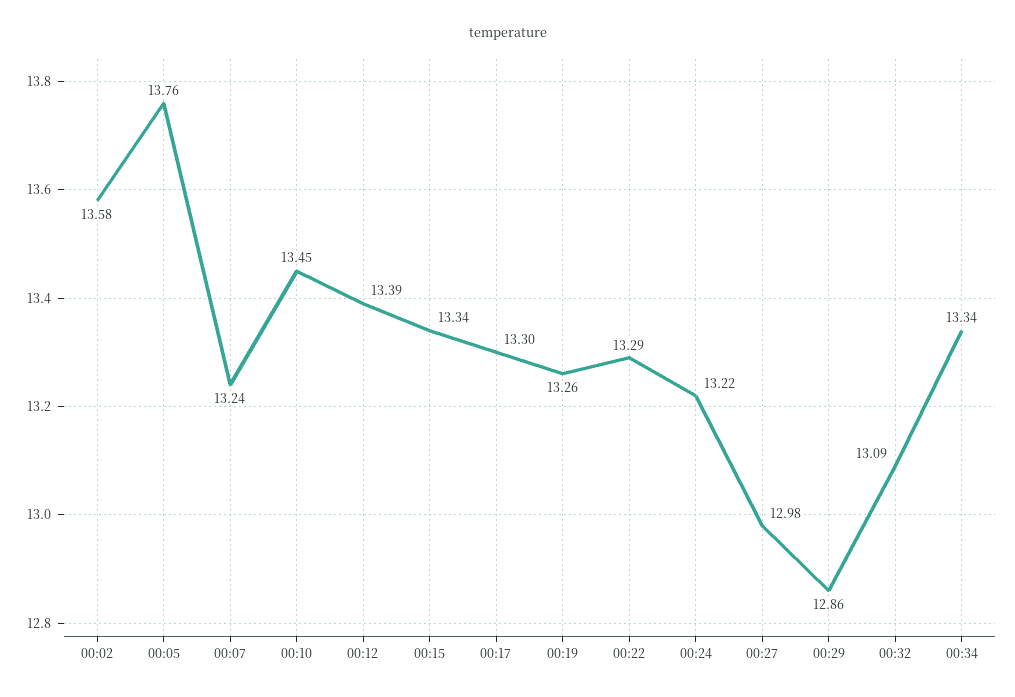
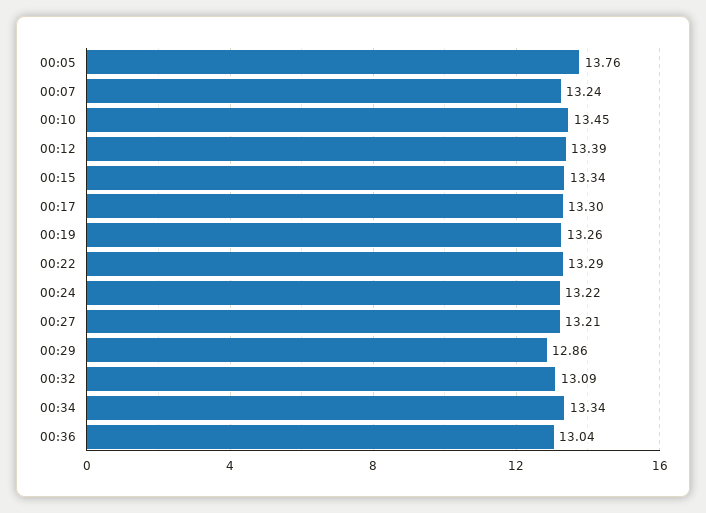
00:02: 13.58 -> none
00:27: 12.98 -> 13.21
00:36: none -> 13.04

